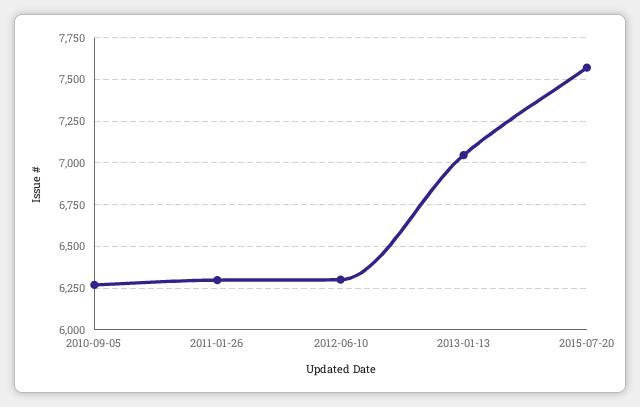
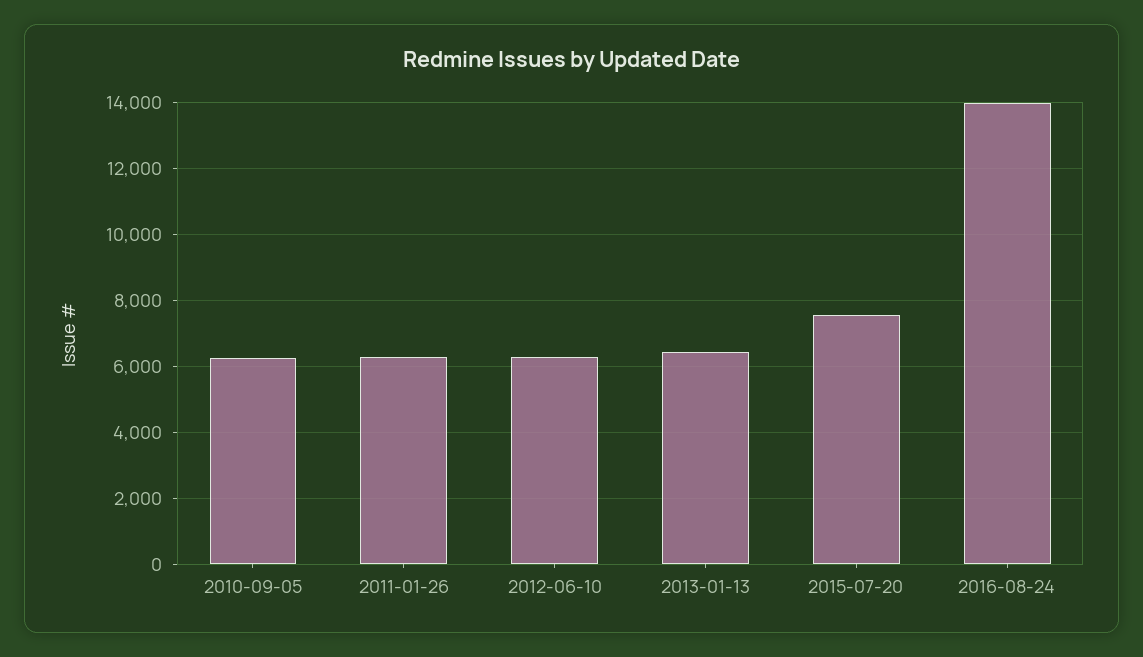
2013-01-13: 7050 -> 6400
2016-08-24: none -> 14000

